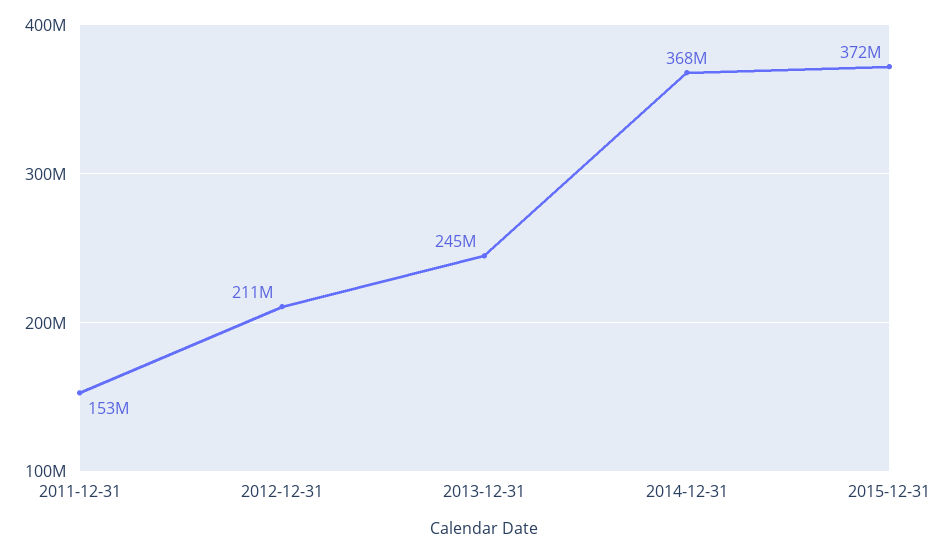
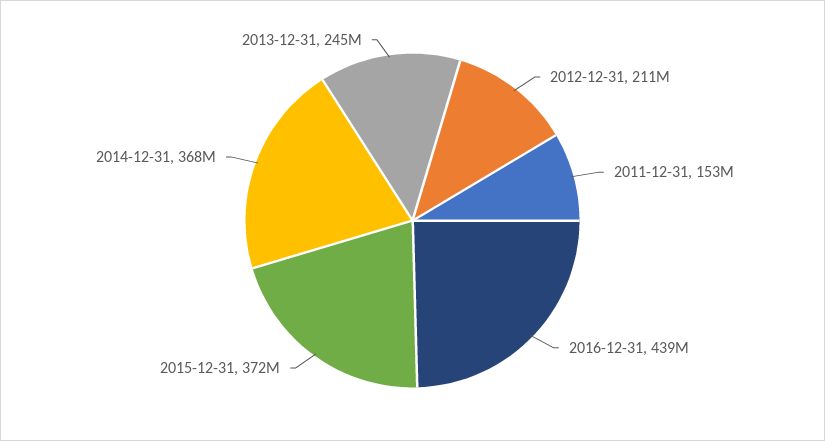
2016-12-31: none -> 439000000

